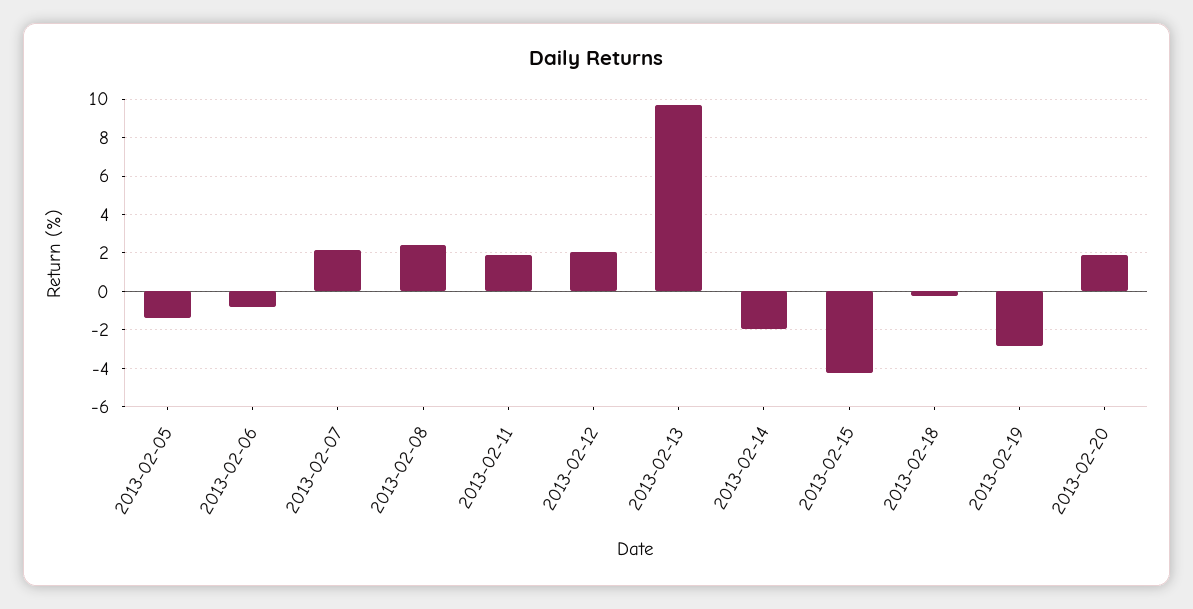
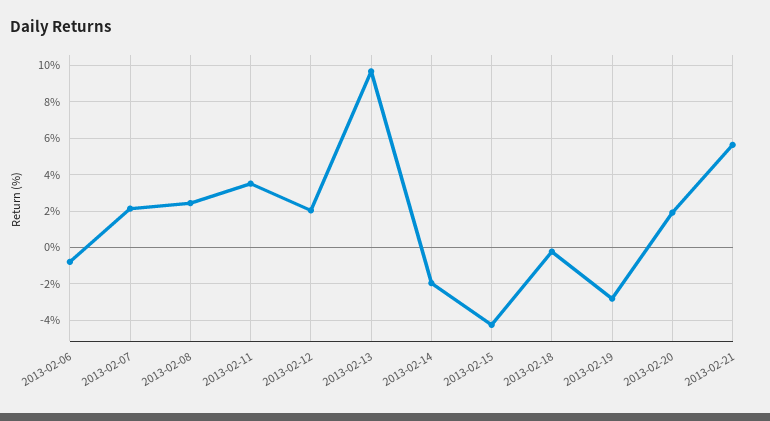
2013-02-05: -1.5 -> none
2013-02-11: 2 -> 3.5
2013-02-21: none -> 5.5

